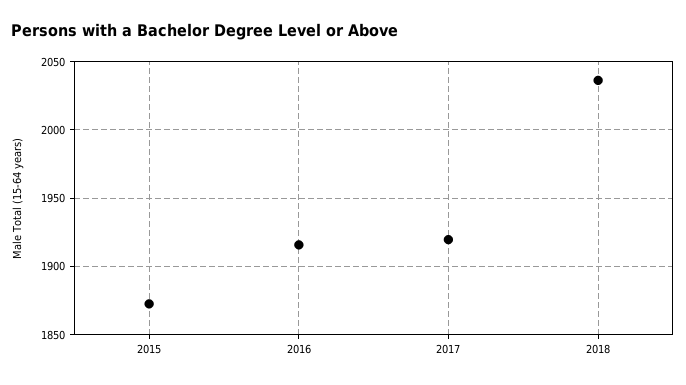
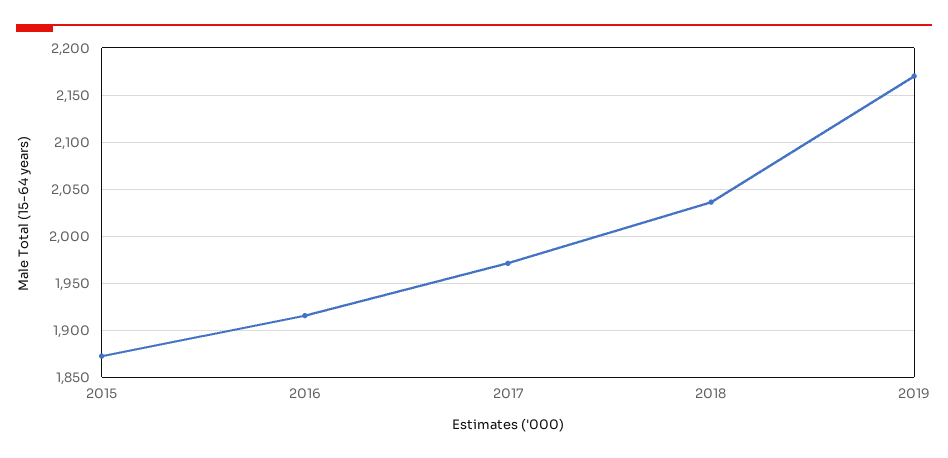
2017: 1920 -> 1970
2019: none -> 2170

